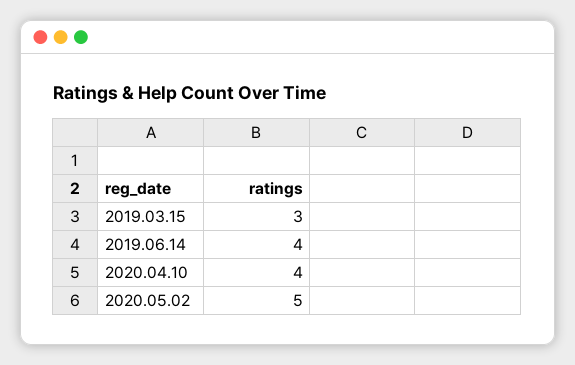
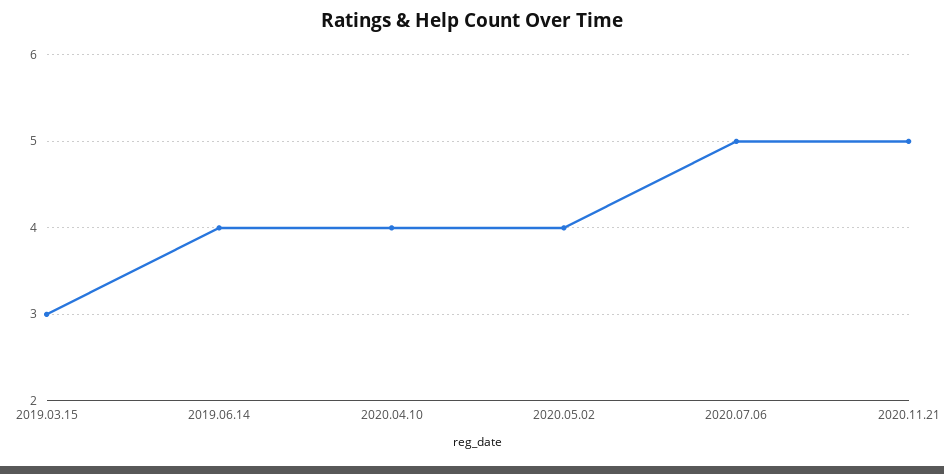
2020.05.02: 5 -> 4
2020.07.06: none -> 5
2020.11.21: none -> 5

